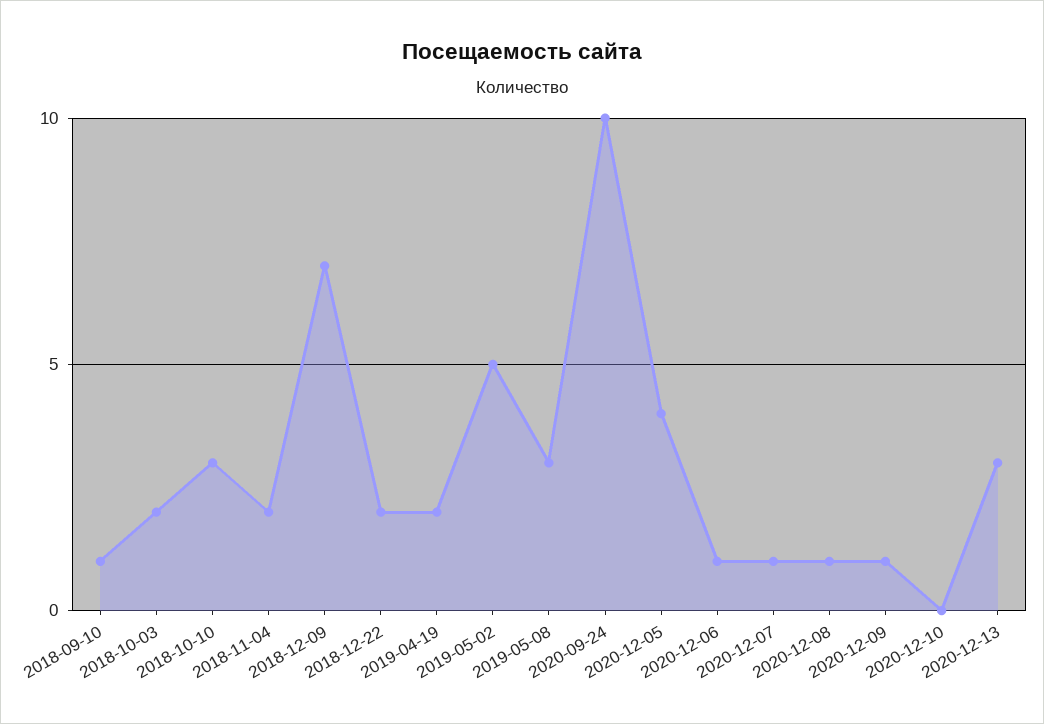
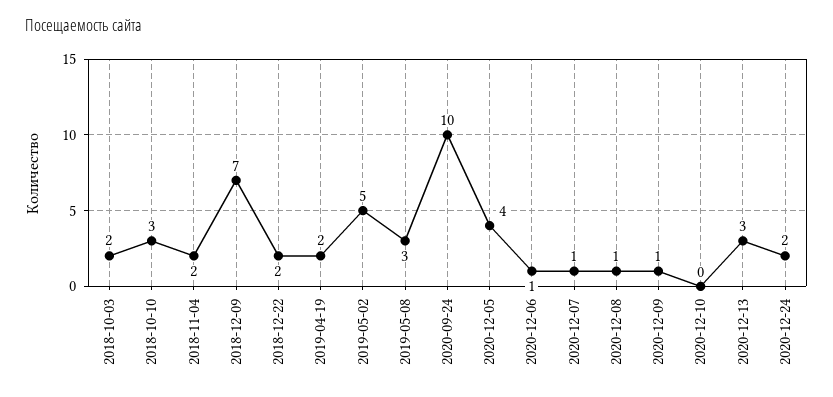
2018-09-10: 1 -> none
2020-12-24: none -> 2

